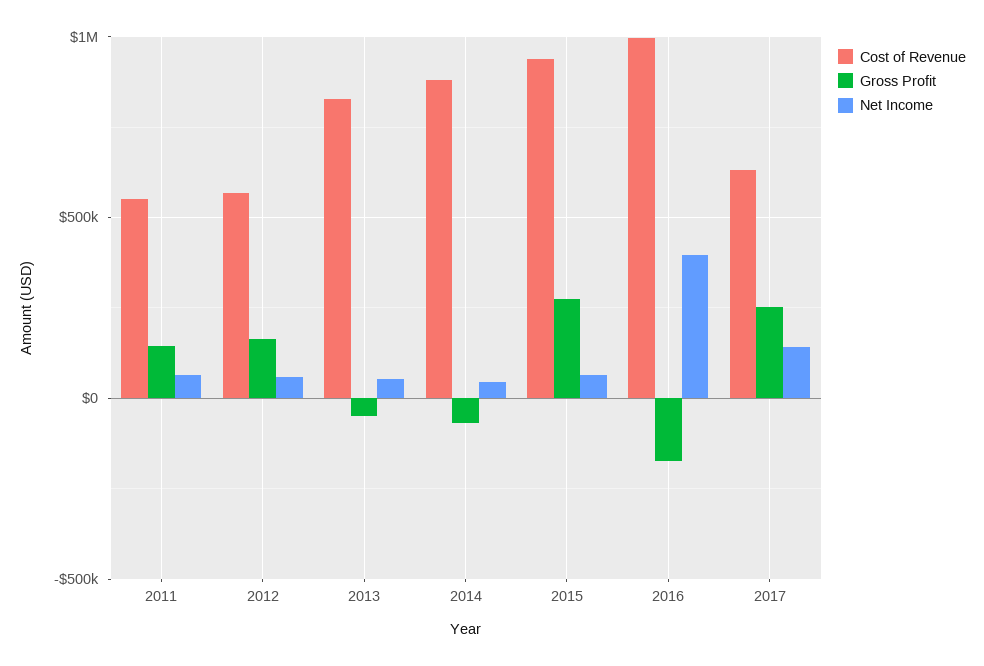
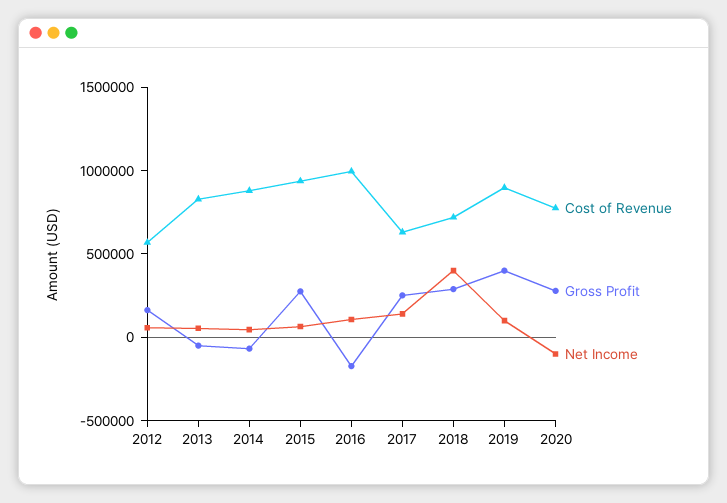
Cost of Revenue, 2011: 550000 -> none
Gross Profit, 2011: 150000 -> none
Net Income, 2011: 50000 -> none
Net Income, 2016: 400000 -> 100000
Cost of Revenue, 2018: none -> 700000
Gross Profit, 2018: none -> 300000
Net Income, 2018: none -> 400000
Cost of Revenue, 2019: none -> 900000
Gross Profit, 2019: none -> 400000
Net Income, 2019: none -> 100000
Cost of Revenue, 2020: none -> 800000
Gross Profit, 2020: none -> 300000
Net Income, 2020: none -> -100000

